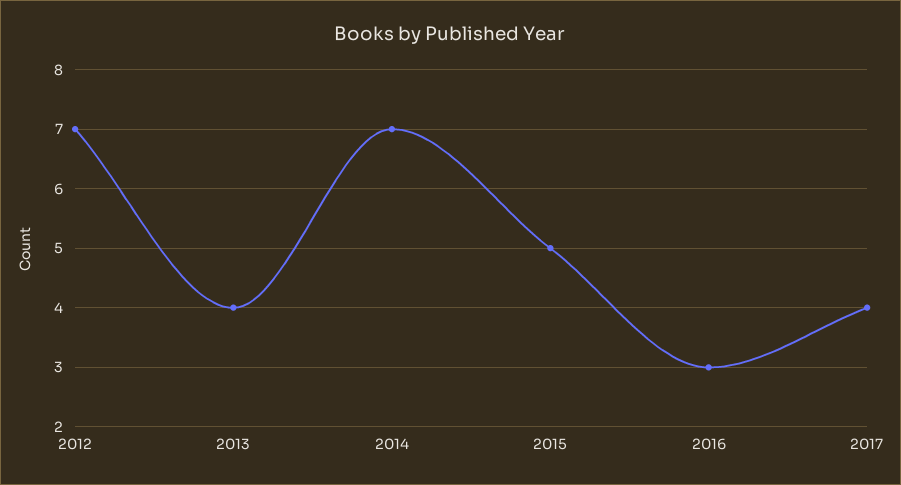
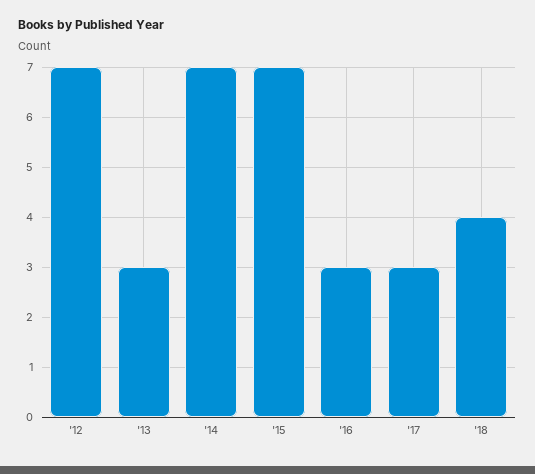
2013: 4 -> 3
2015: 5 -> 7
2017: 4 -> 3
'18: none -> 4

